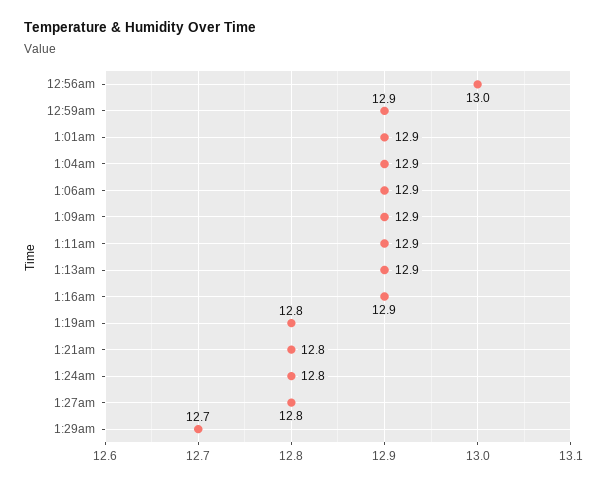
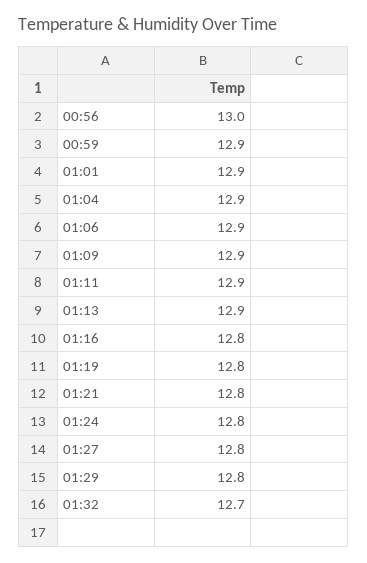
1:16am: 12.9 -> 12.8
1:29am: 12.7 -> 12.8
01:32: none -> 12.7

